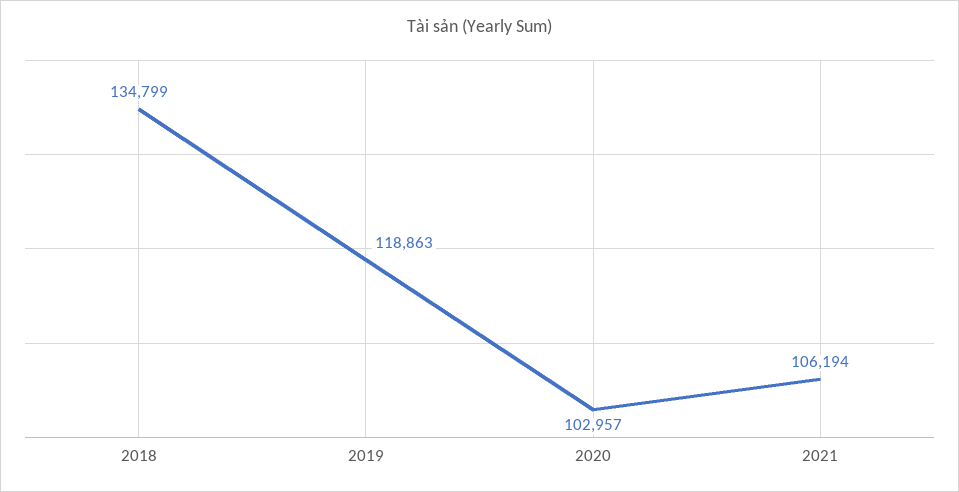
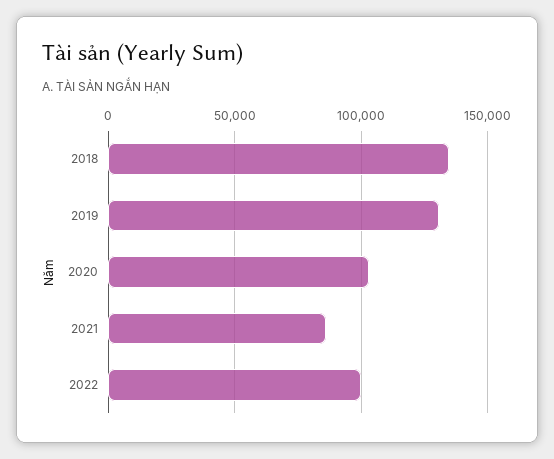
2019: 118863 -> 130000
2021: 106194 -> 85000
2022: none -> 100000

